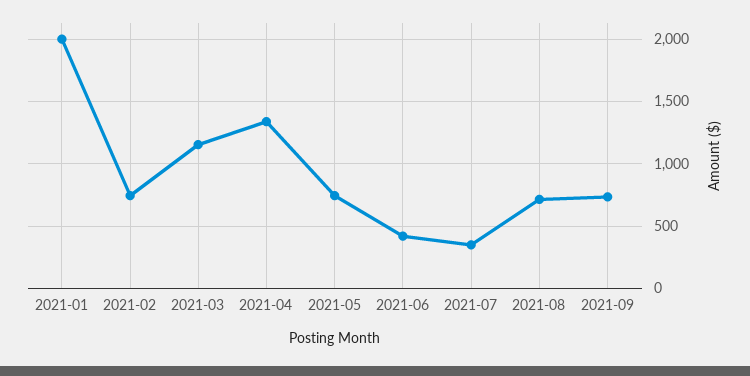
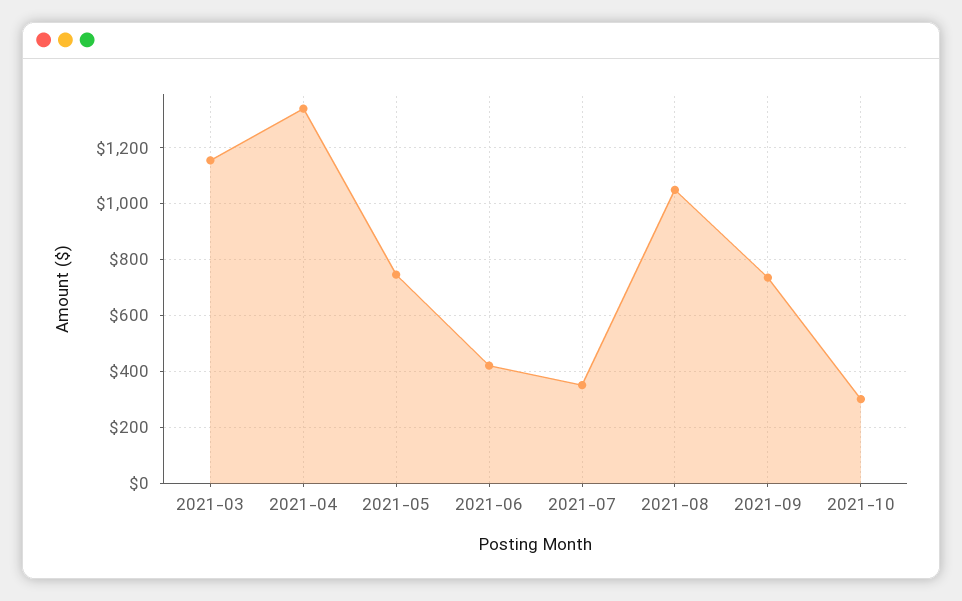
2021-01: 2000 -> none
2021-02: 750 -> none
2021-08: 700 -> 1050
2021-10: none -> 300

